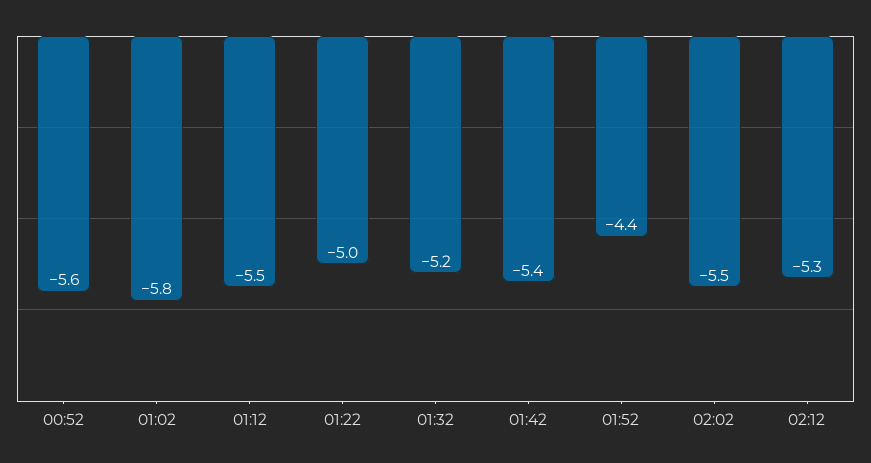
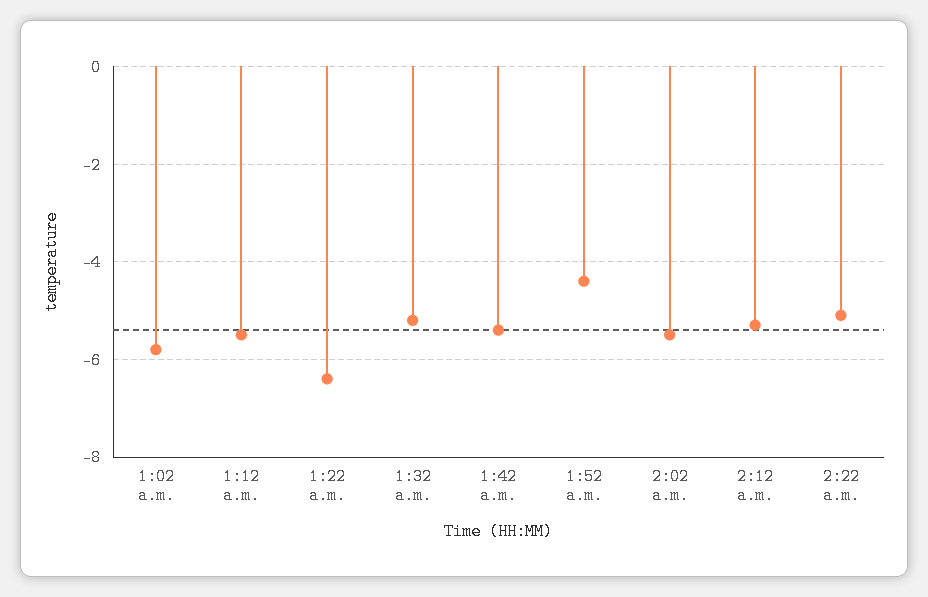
00:52: -5.6 -> none
01:22: -5 -> -6.5
2:22 a.m.: none -> -5

